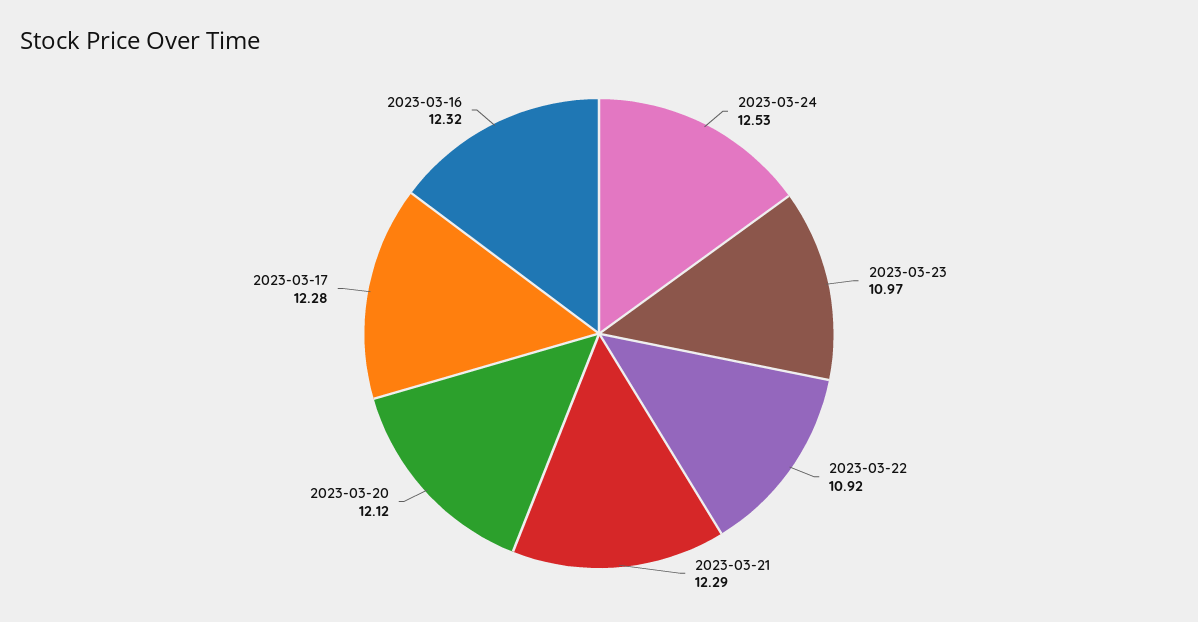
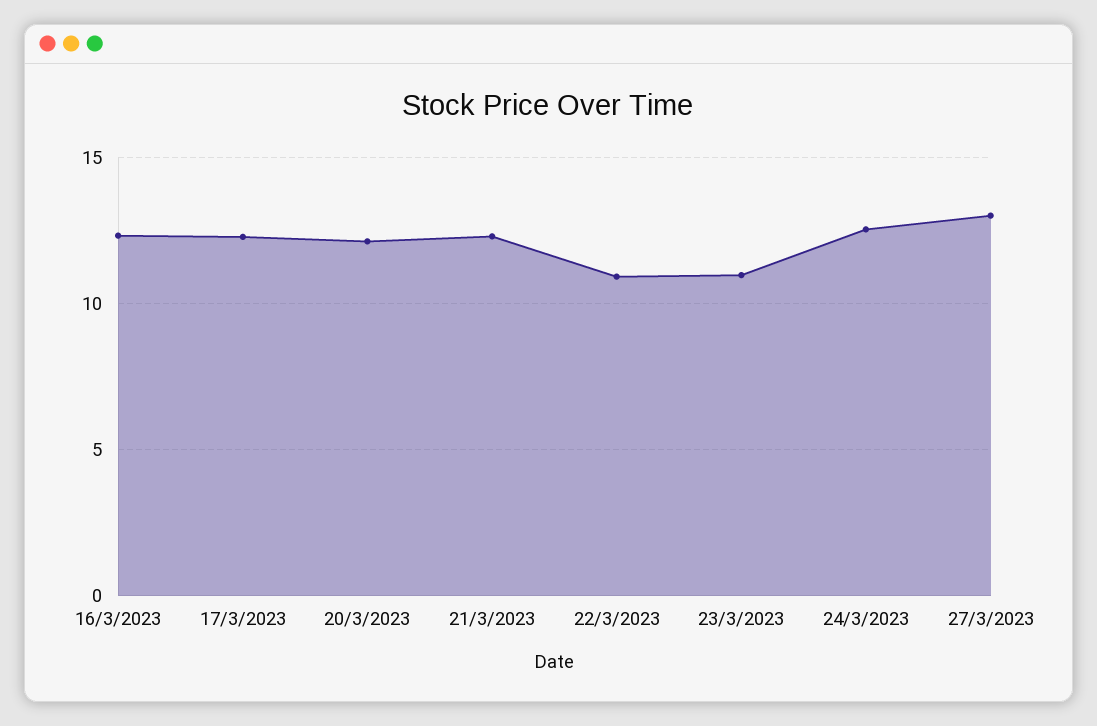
27/3/2023: none -> 13

